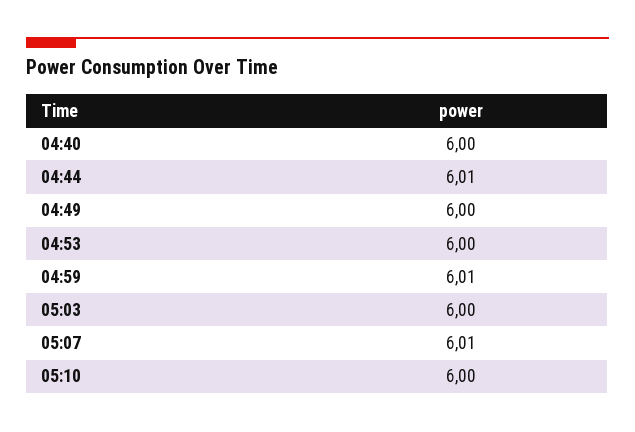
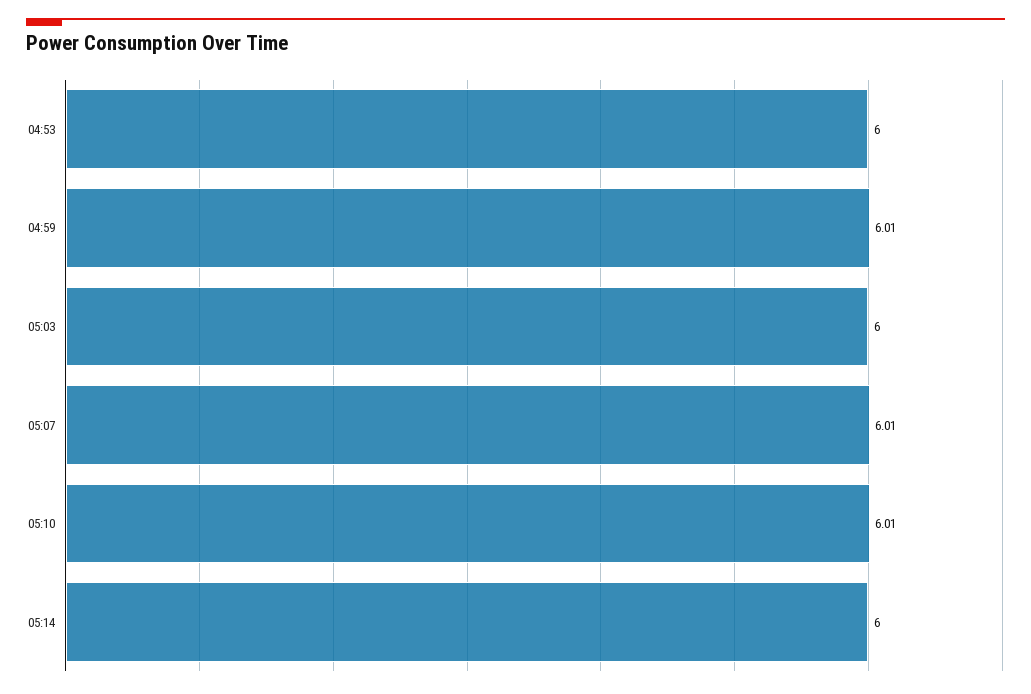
04:40: 6 -> none
04:44: 6.01 -> none
04:49: 6 -> none
05:10: 6 -> 6.01
05:14: none -> 6

